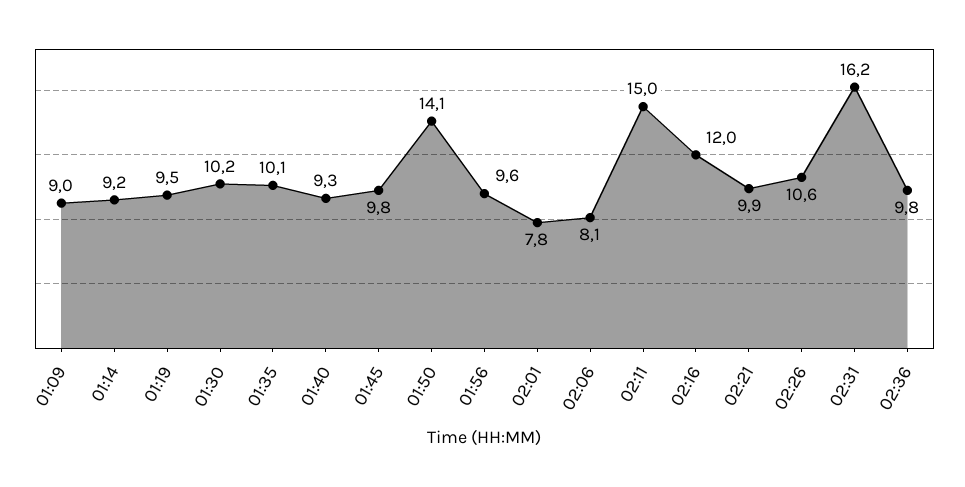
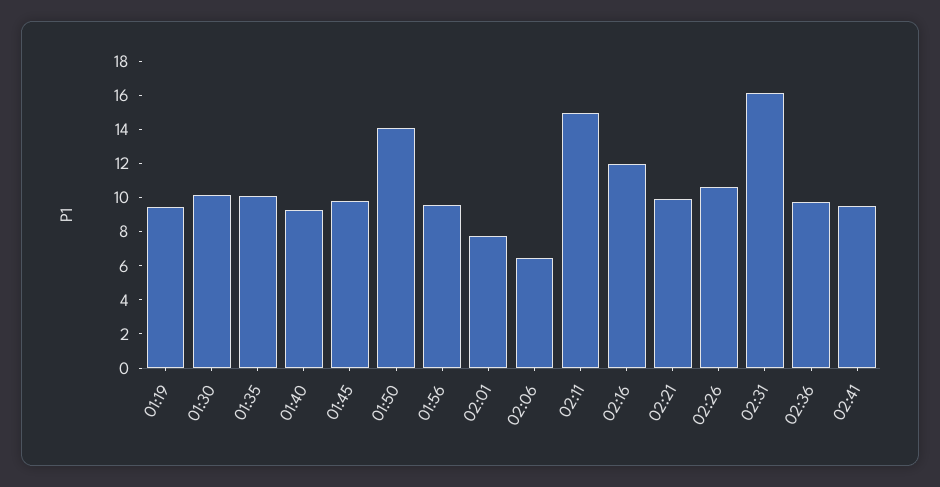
01:09: 9 -> none
01:14: 9.2 -> none
02:06: 8.1 -> 6.5
02:41: none -> 9.5

